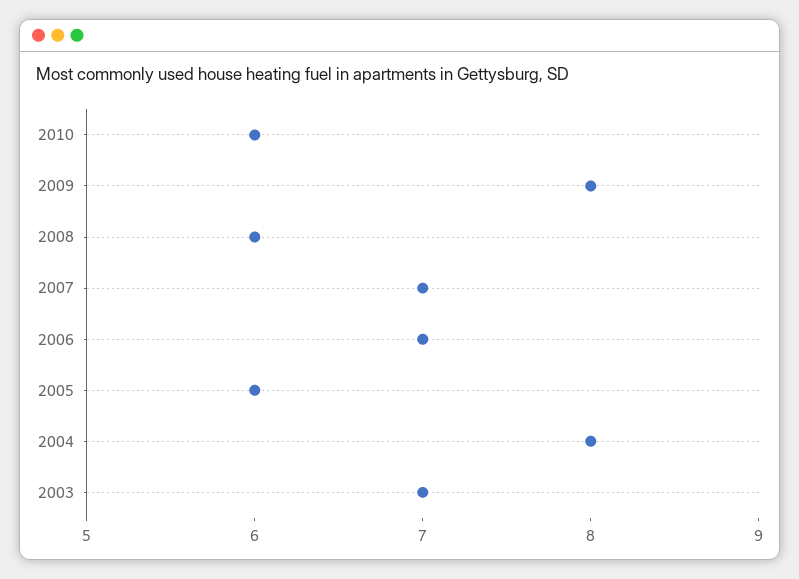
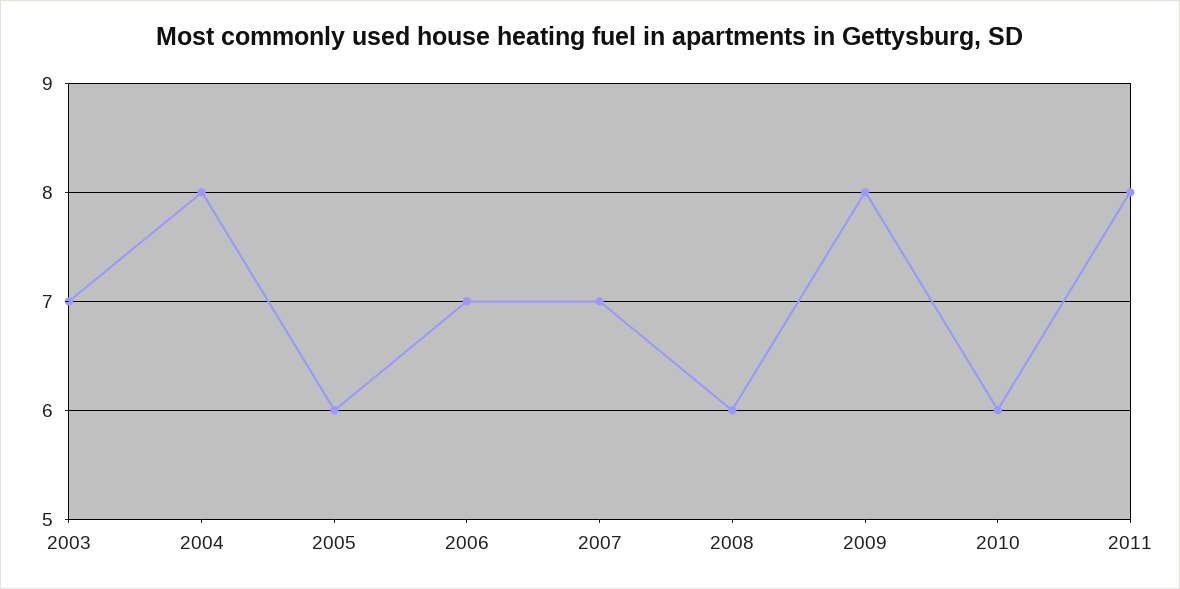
2011: none -> 8

